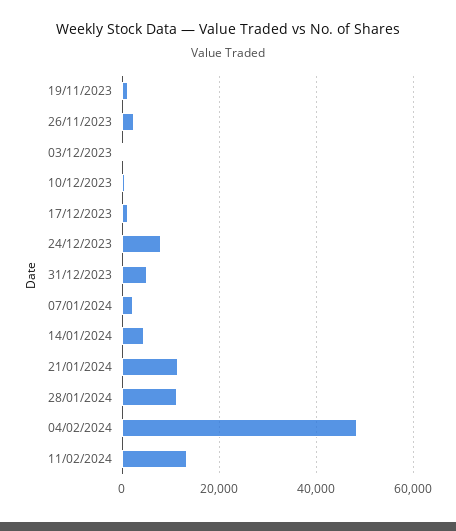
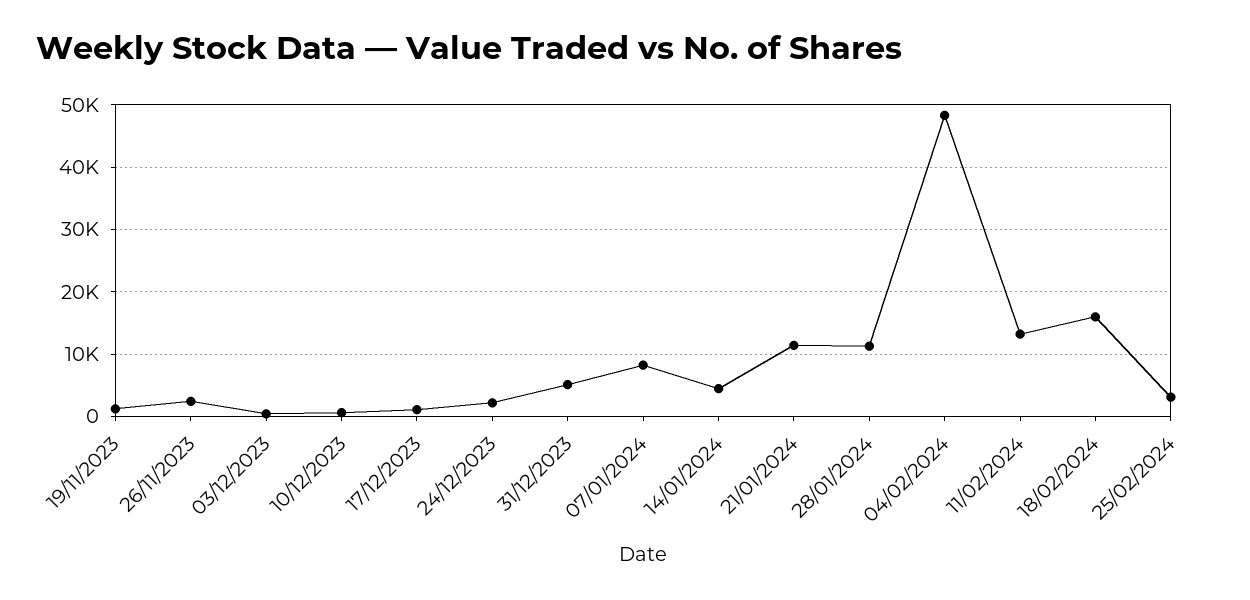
24/12/2023: 8000 -> 2000
07/01/2024: 2000 -> 8000
18/02/2024: none -> 16000
25/02/2024: none -> 3000

